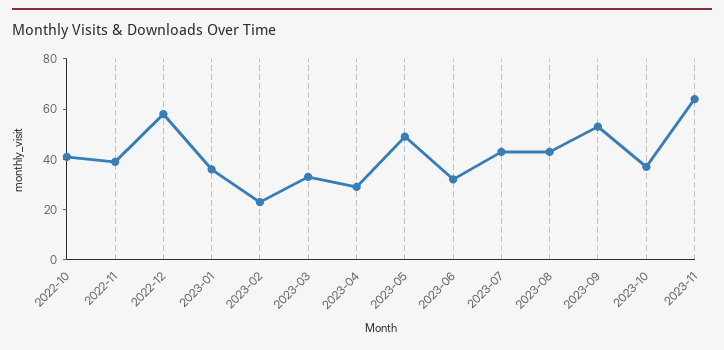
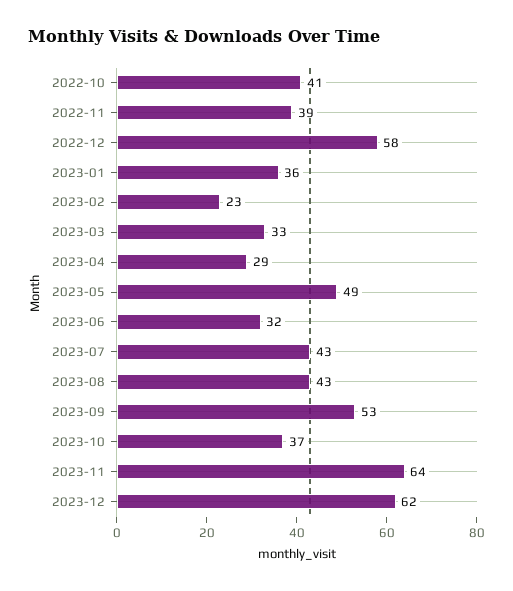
2023-12: none -> 62

